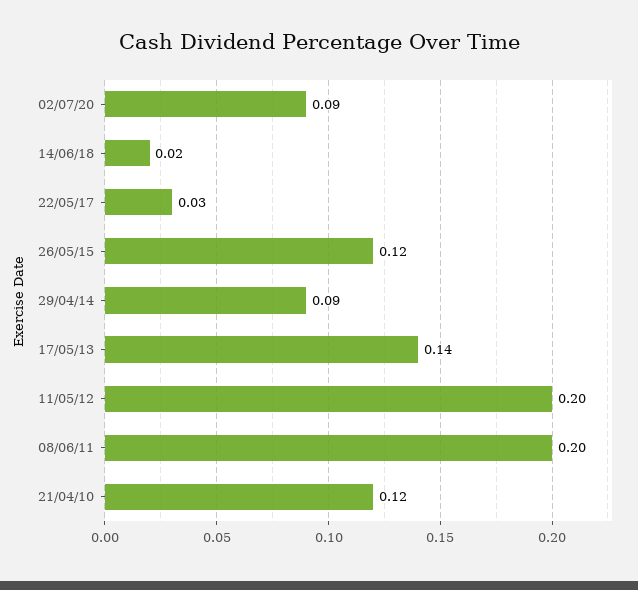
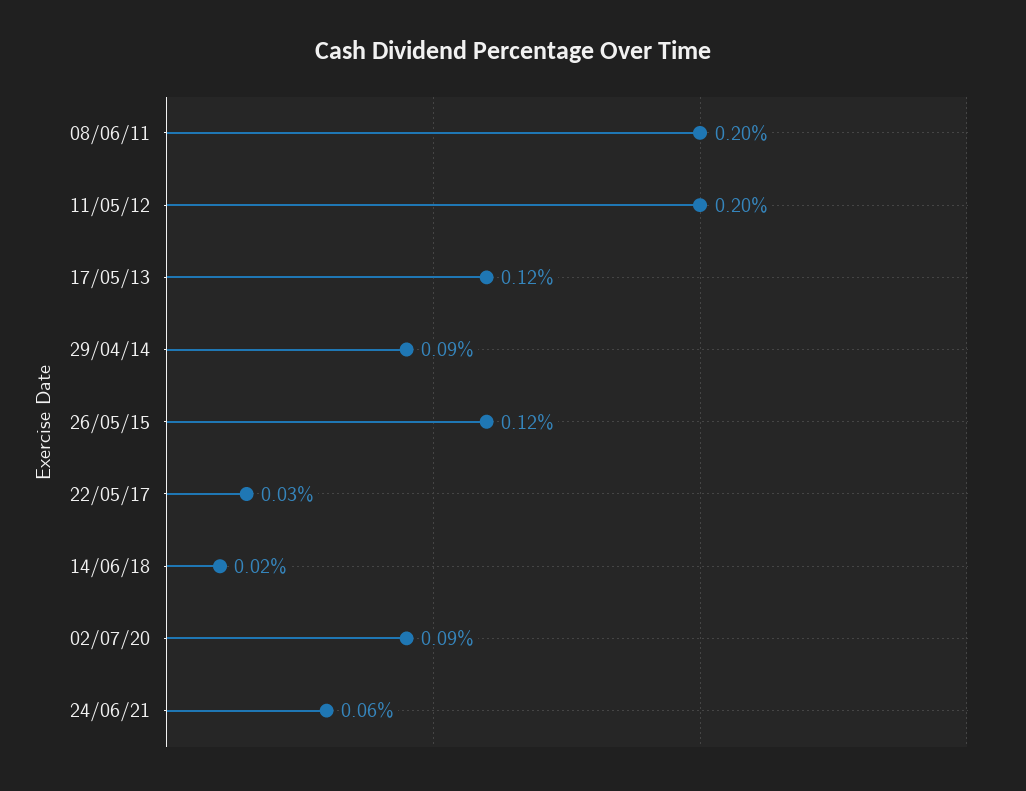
17/05/13: 0.14 -> 0.12
21/04/10: 0.12 -> none
24/06/21: none -> 0.06

